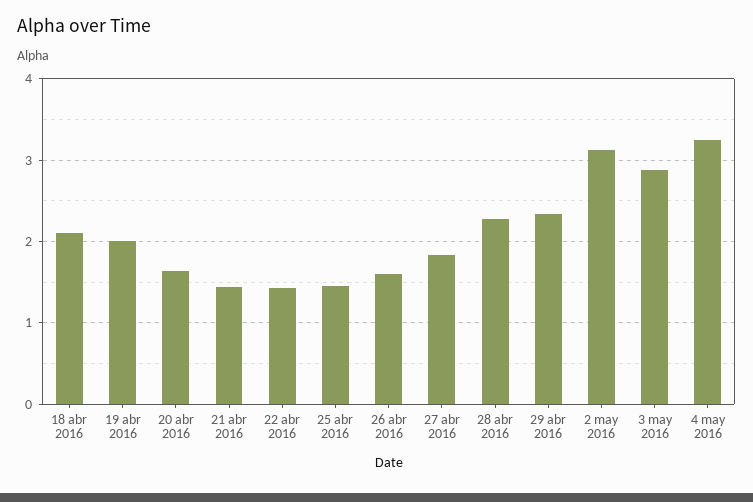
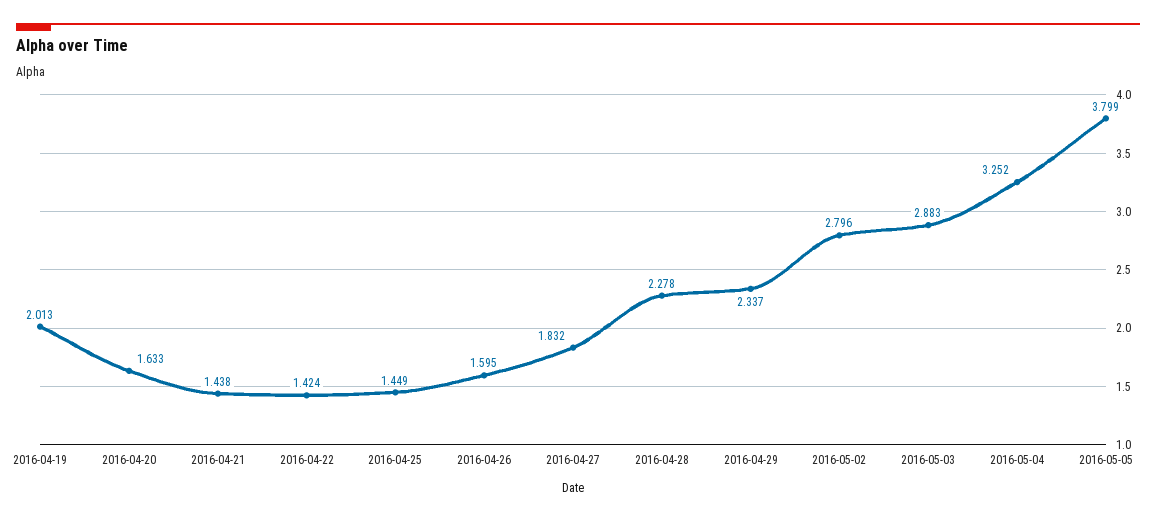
18 abr 2016: 2.1 -> none
2 may 2016: 3.1 -> 2.796
2016-05-05: none -> 3.799

